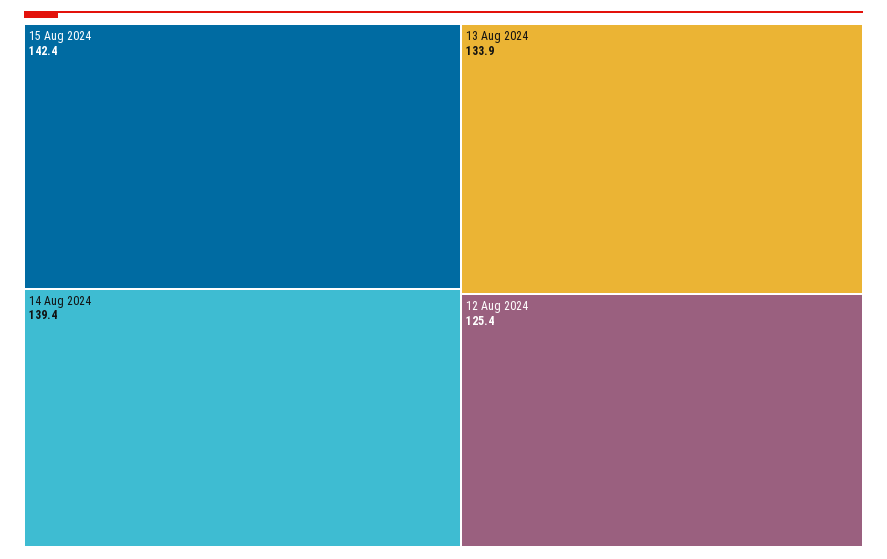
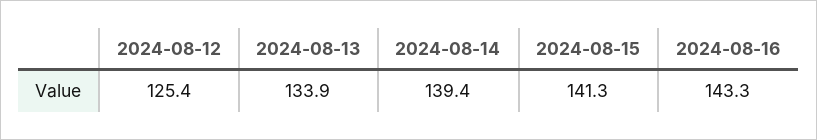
15 Aug 2024: 142.4 -> 141.3
2024-08-16: none -> 143.3

